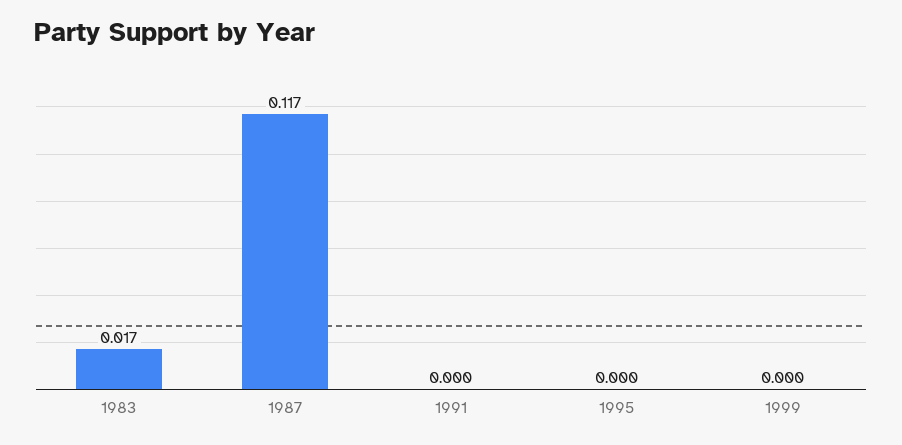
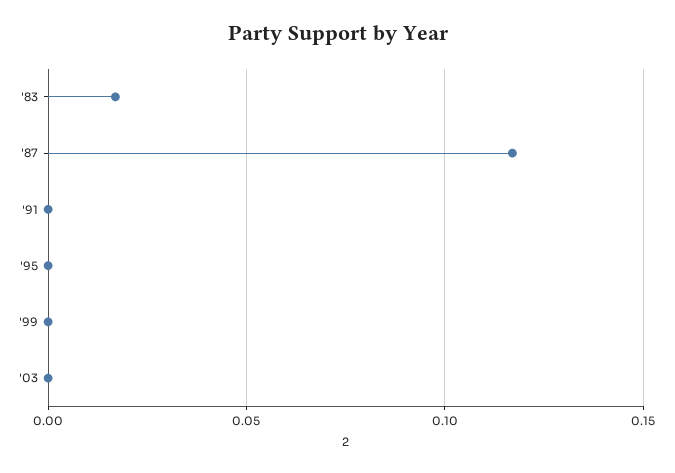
'03: none -> 0

